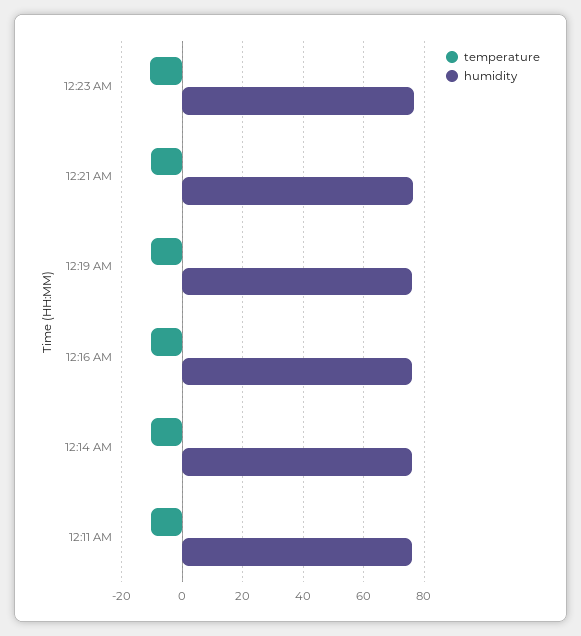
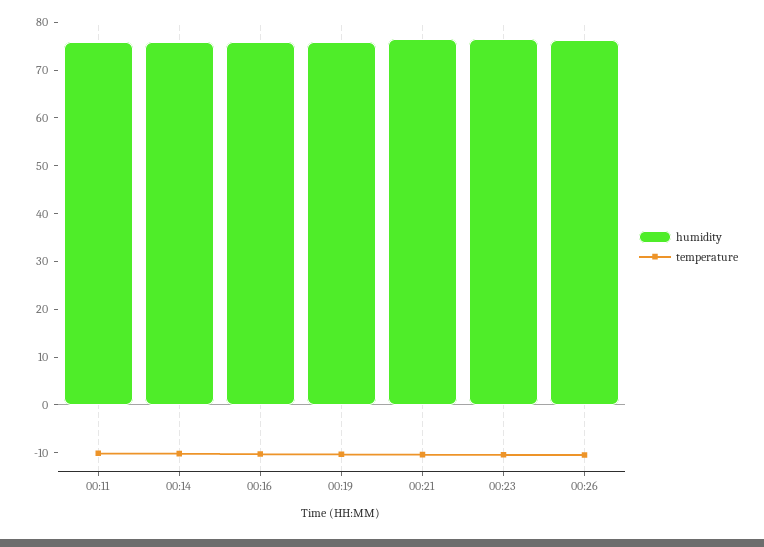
humidity, 00:26: none -> 76
temperature, 00:26: none -> -10

